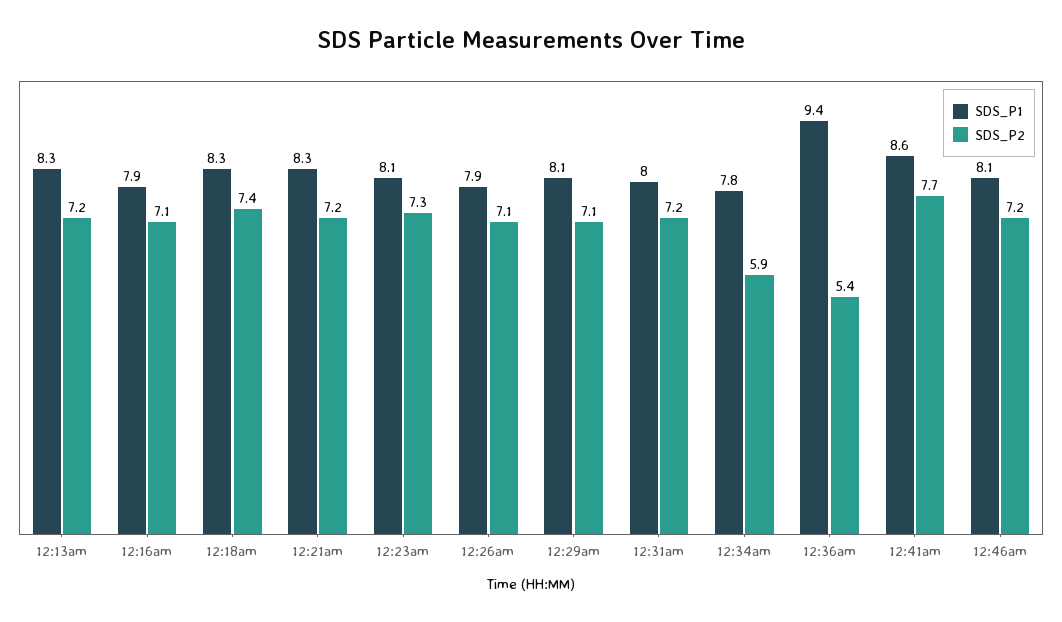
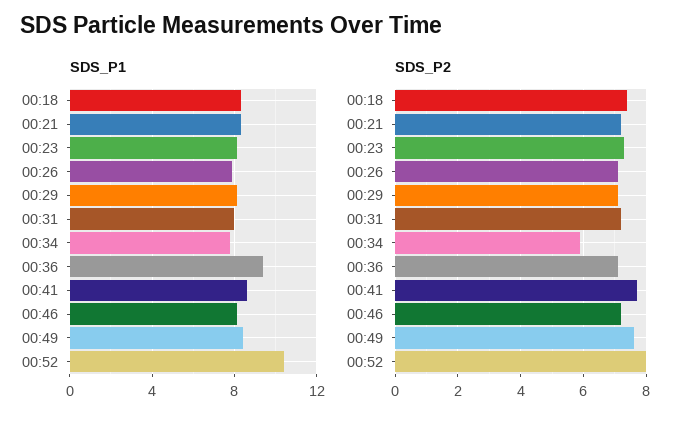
SDS_P1, 12:13am: 8.3 -> none
SDS_P2, 12:13am: 7.2 -> none
SDS_P1, 12:16am: 7.9 -> none
SDS_P2, 12:16am: 7.1 -> none
SDS_P2, 12:36am: 5.4 -> 7
SDS_P1, 00:49: none -> 8.5
SDS_P1, 00:52: none -> 10.5
SDS_P2, 00:49: none -> 7.5
SDS_P2, 00:52: none -> 8

